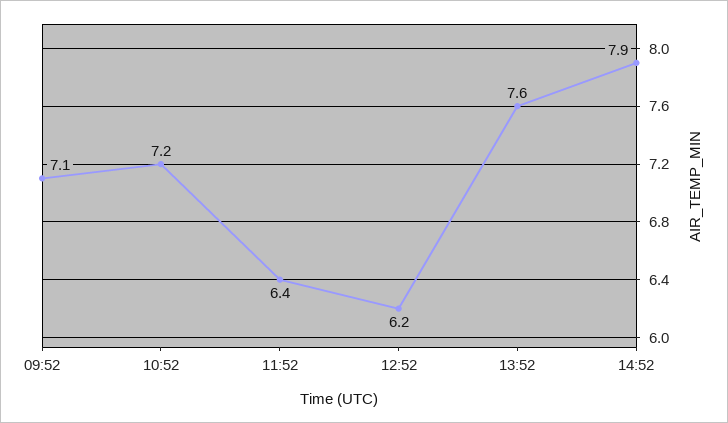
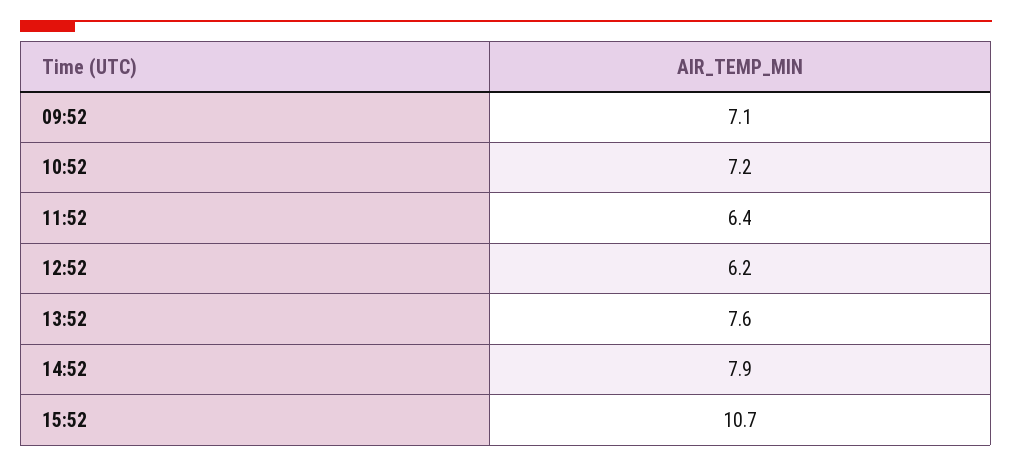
15:52: none -> 10.7

